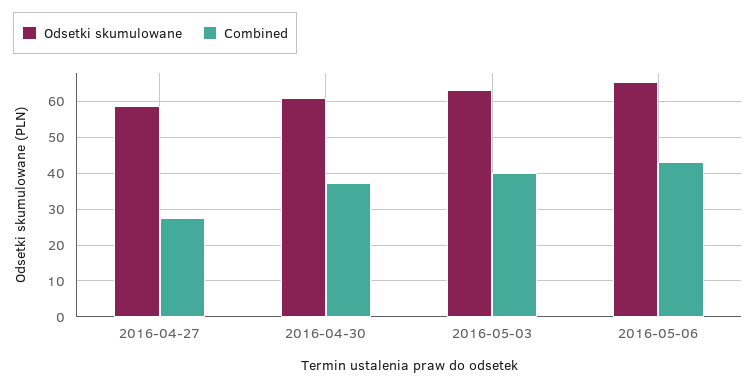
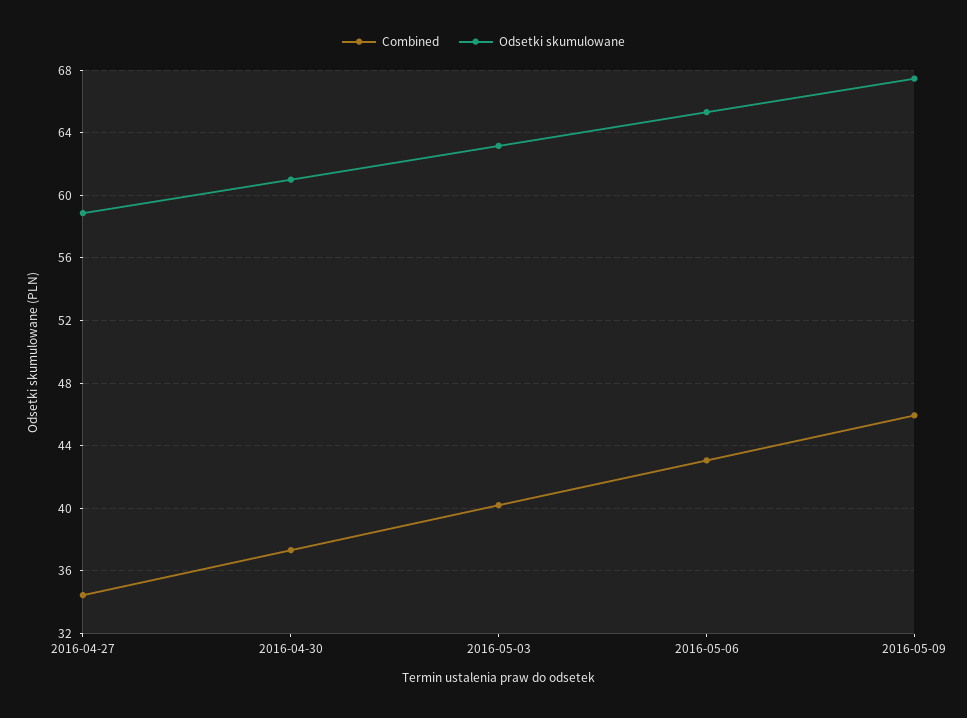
Combined, 2016-04-27: 28 -> 34.5
Combined, 2016-05-09: none -> 46
Odsetki skumulowane, 2016-05-09: none -> 67.5

